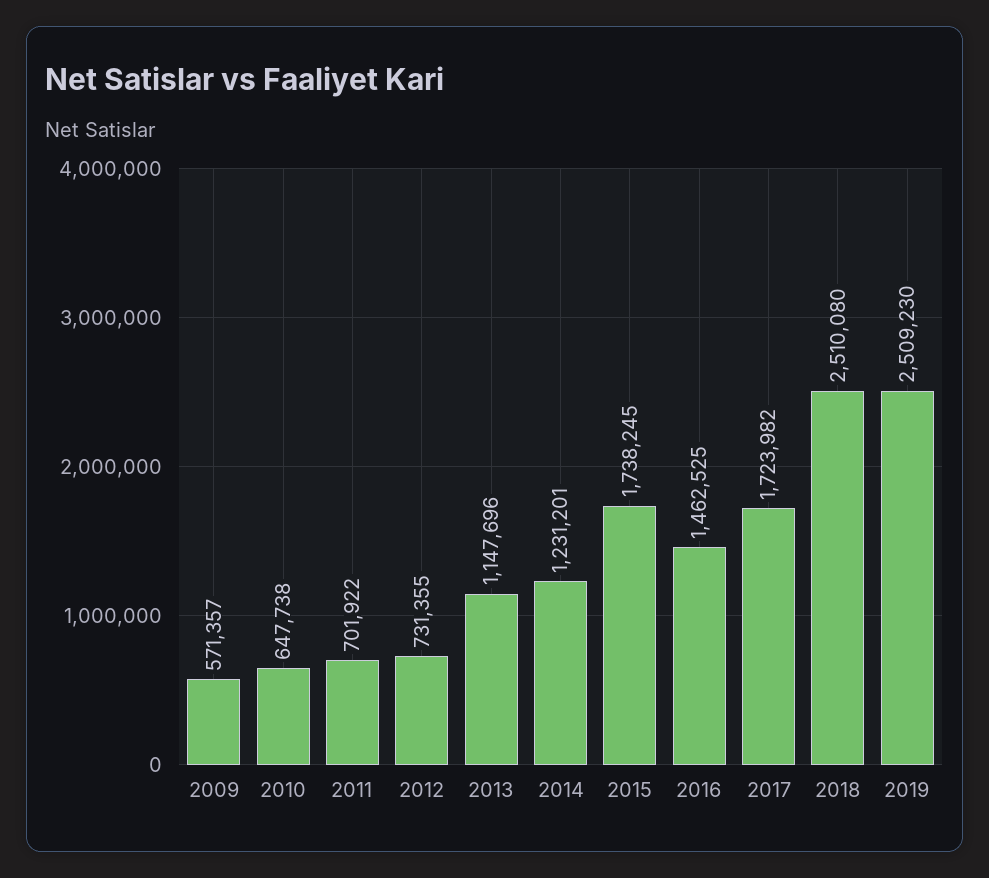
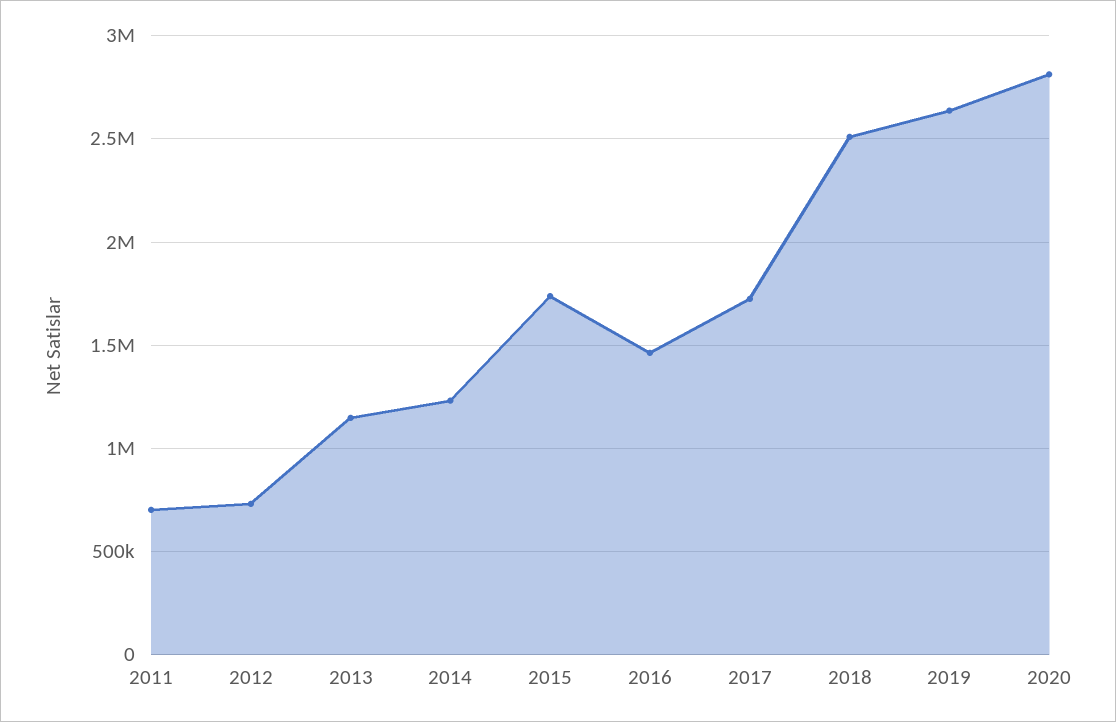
2009: 571357 -> none
2010: 647738 -> none
2019: 2509230 -> 2650000
2020: none -> 2800000

